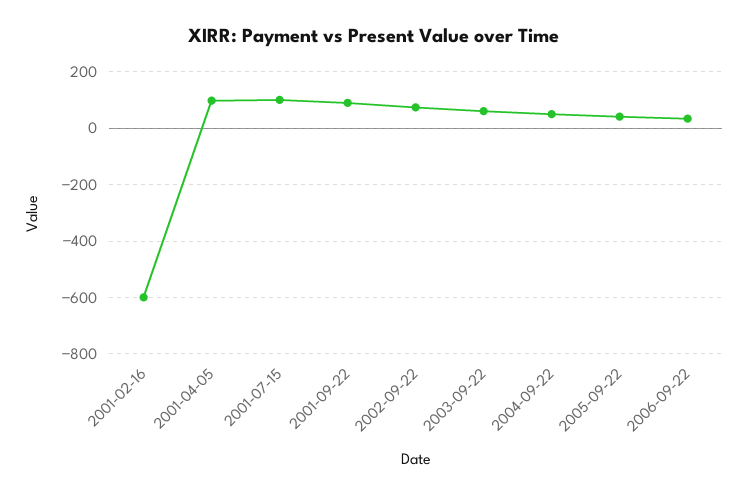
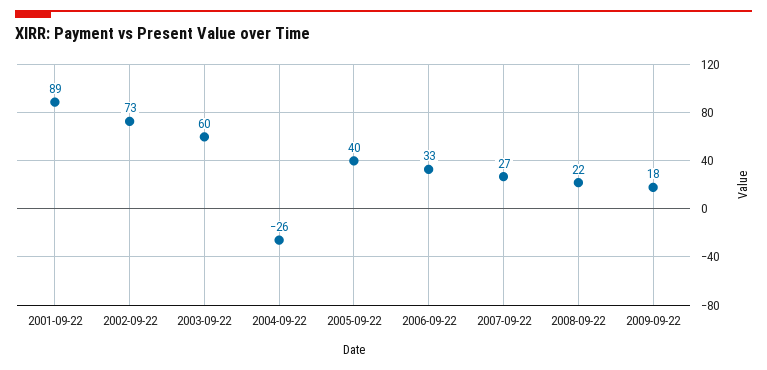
2001-02-16: -600 -> none
2001-04-05: 100 -> none
2001-07-15: 100 -> none
2004-09-22: 50 -> -26
2007-09-22: none -> 27
2008-09-22: none -> 22
2009-09-22: none -> 18

